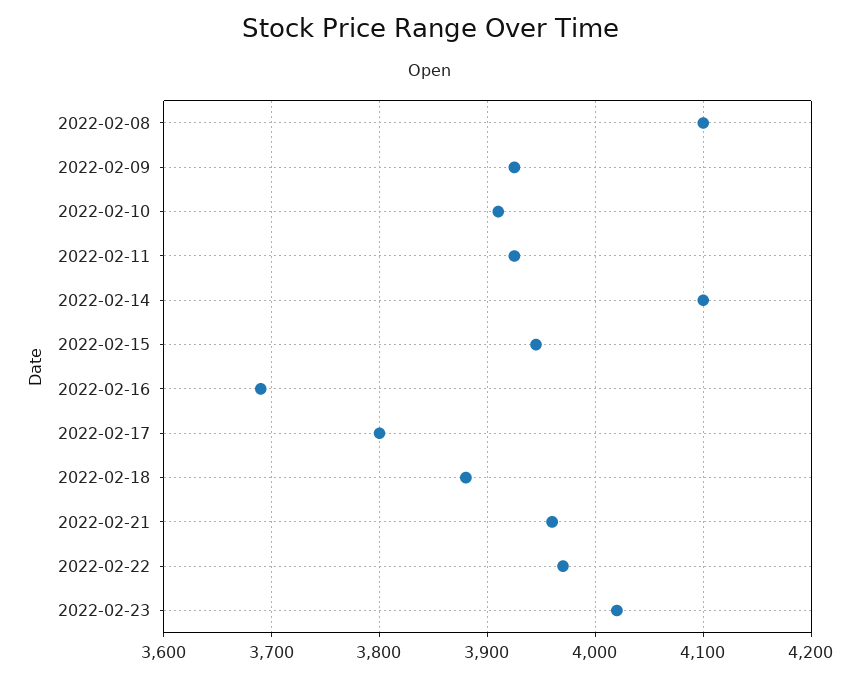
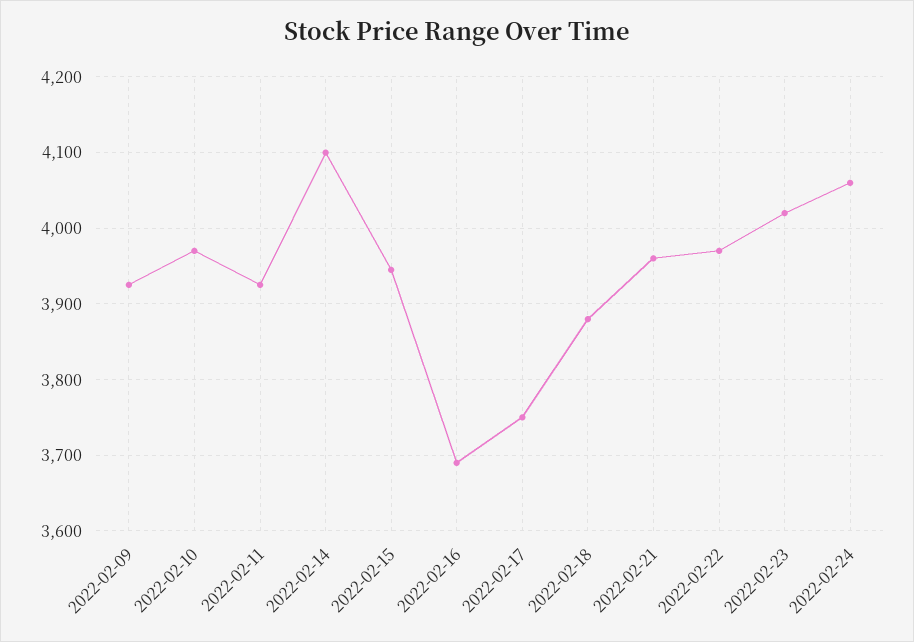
2022-02-08: 4100 -> none
2022-02-10: 3910 -> 3970
2022-02-17: 3800 -> 3750
2022-02-24: none -> 4060

